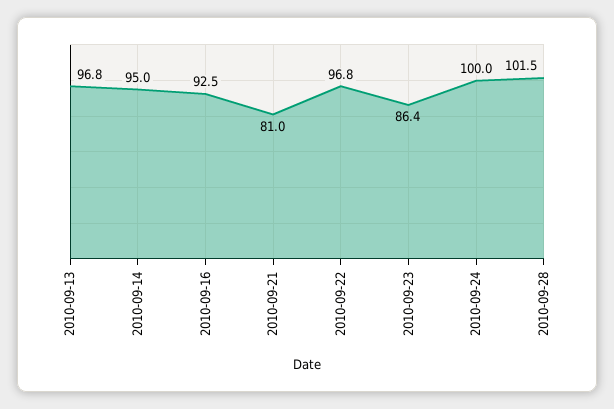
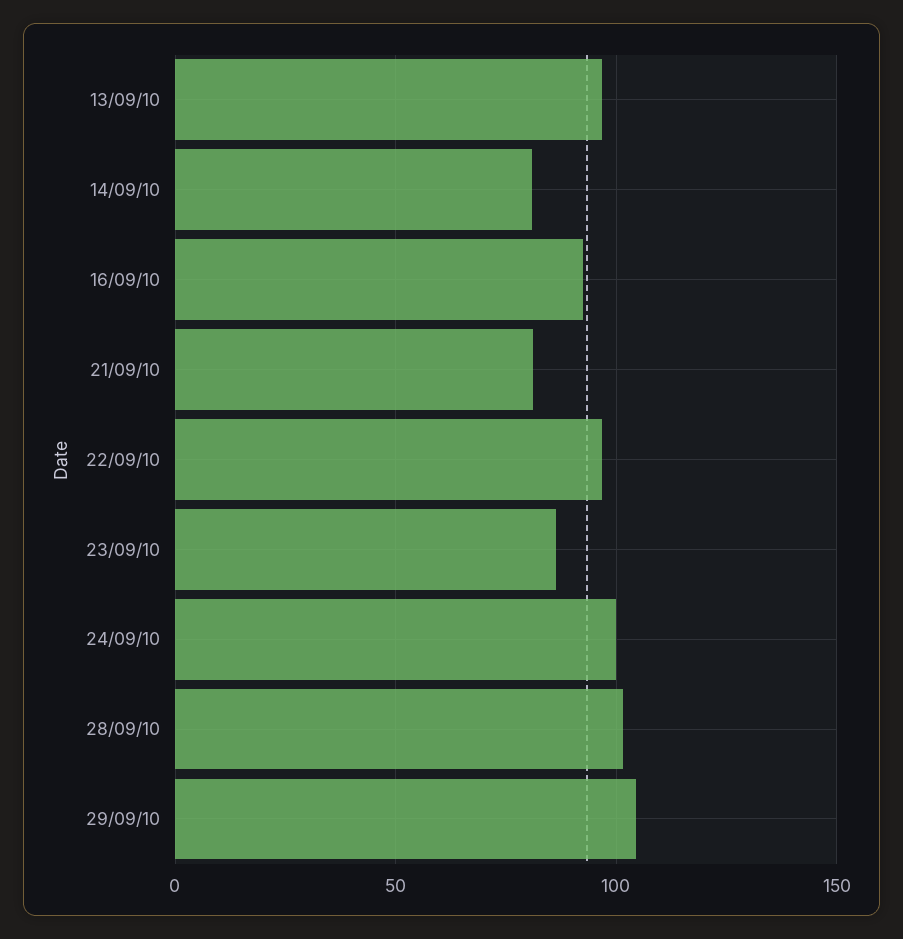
2010-09-14: 95 -> 80
29/09/10: none -> 105

